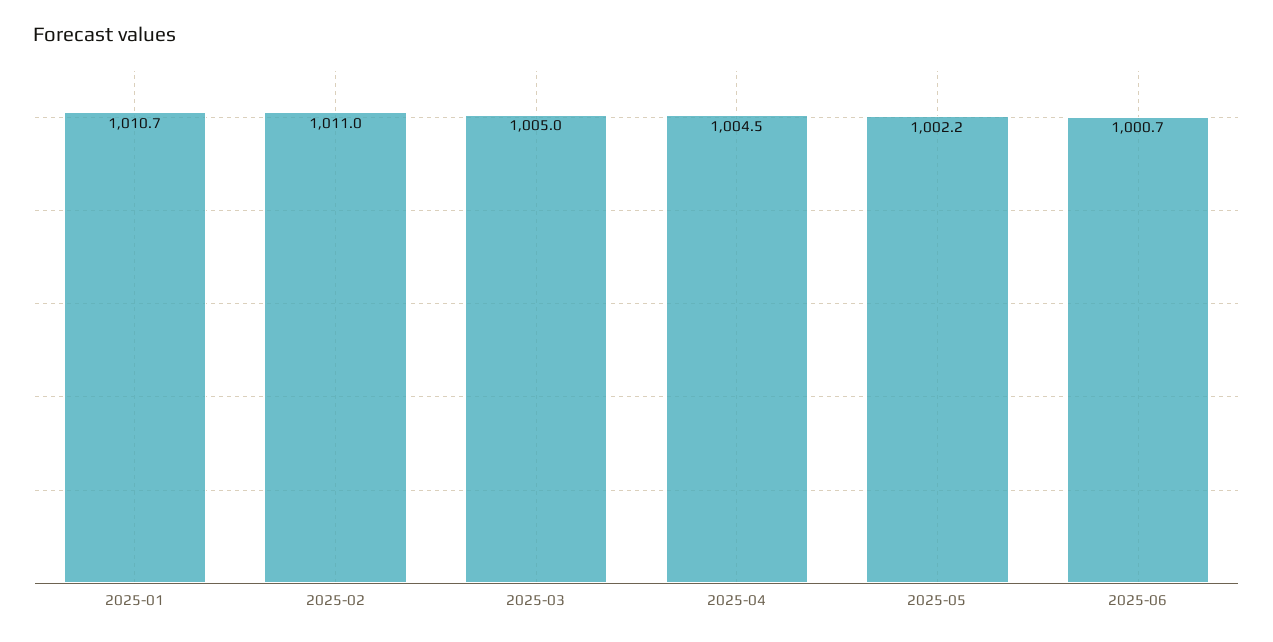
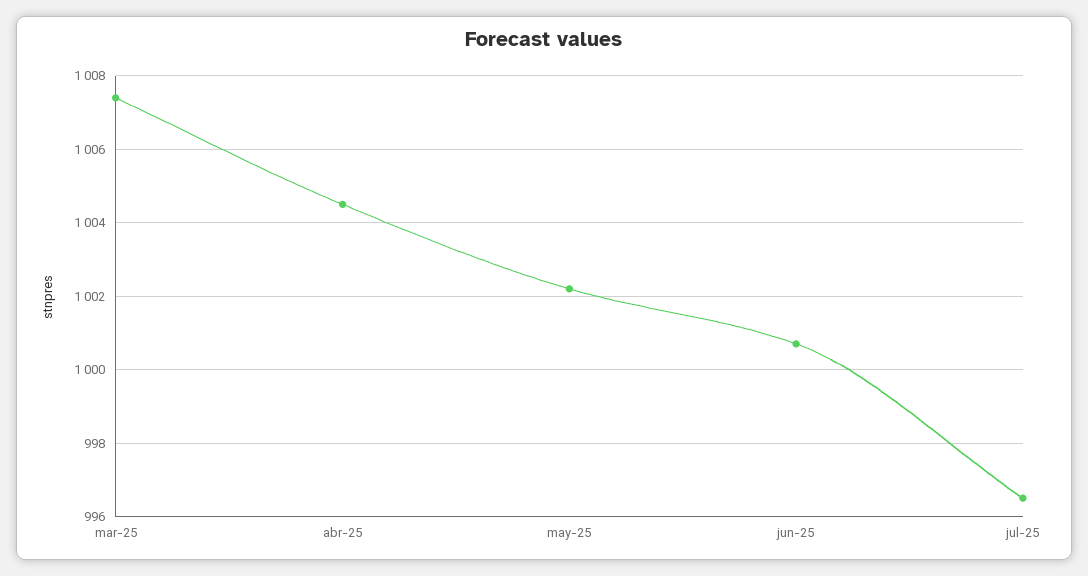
2025-01: 1010.7 -> none
2025-02: 1011 -> none
2025-03: 1005 -> 1007.5
jul-25: none -> 996.5

